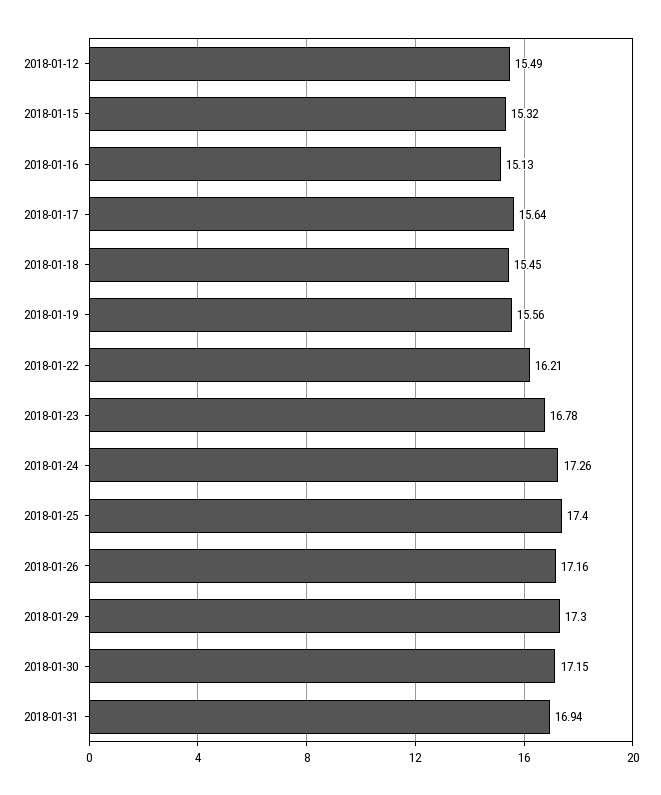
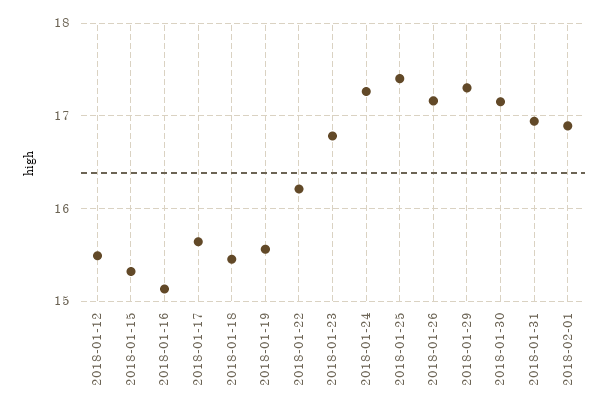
2018-02-01: none -> 16.9

